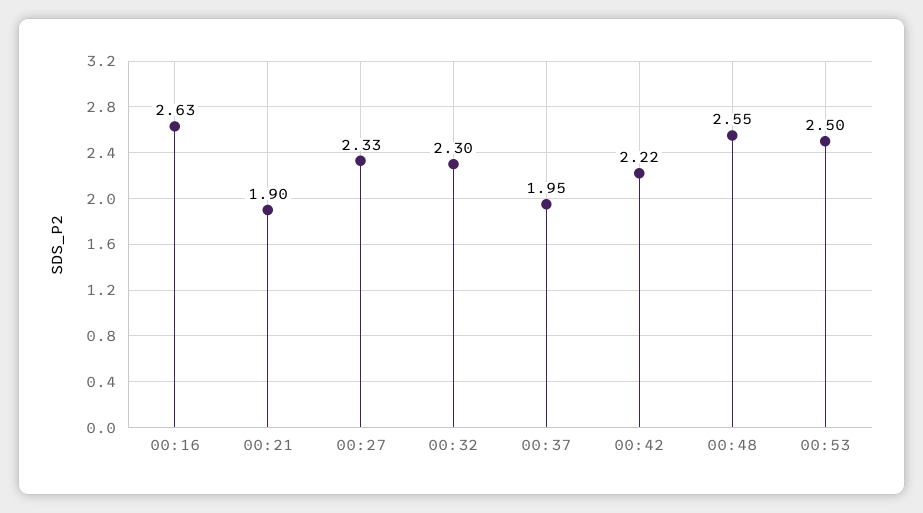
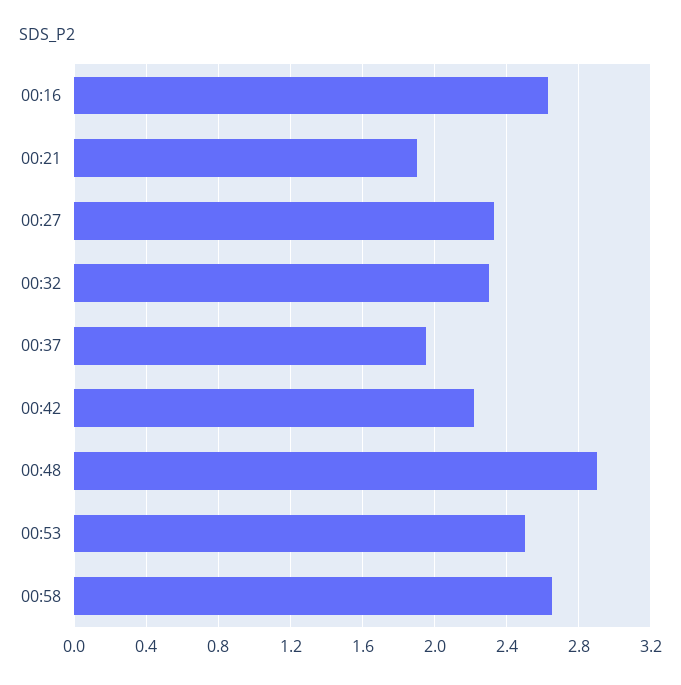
00:48: 2.55 -> 2.9
00:58: none -> 2.65

